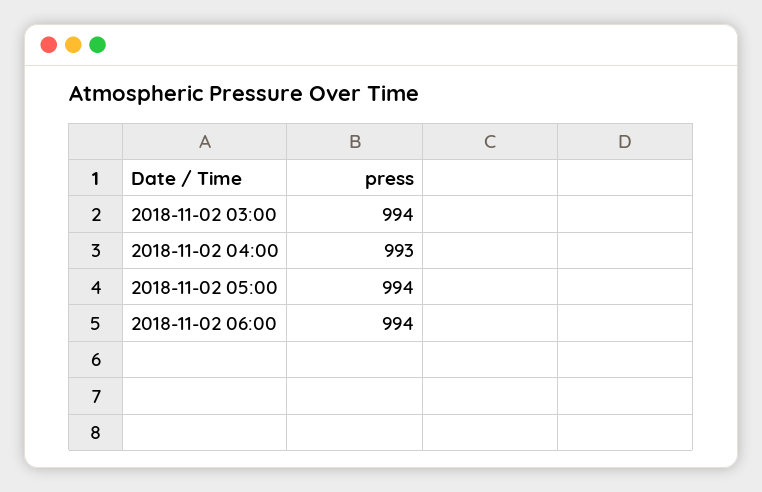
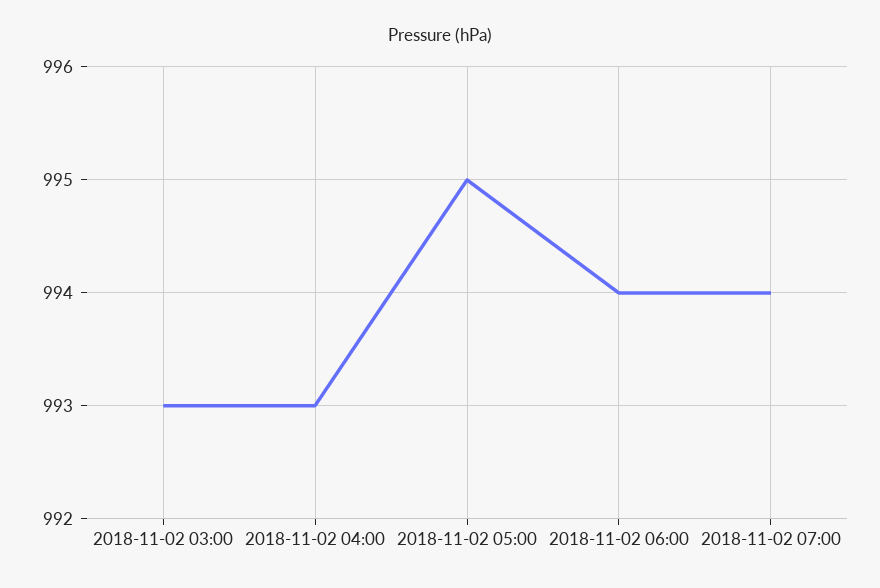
2018-11-02 03:00: 994 -> 993
2018-11-02 05:00: 994 -> 995
2018-11-02 07:00: none -> 994

